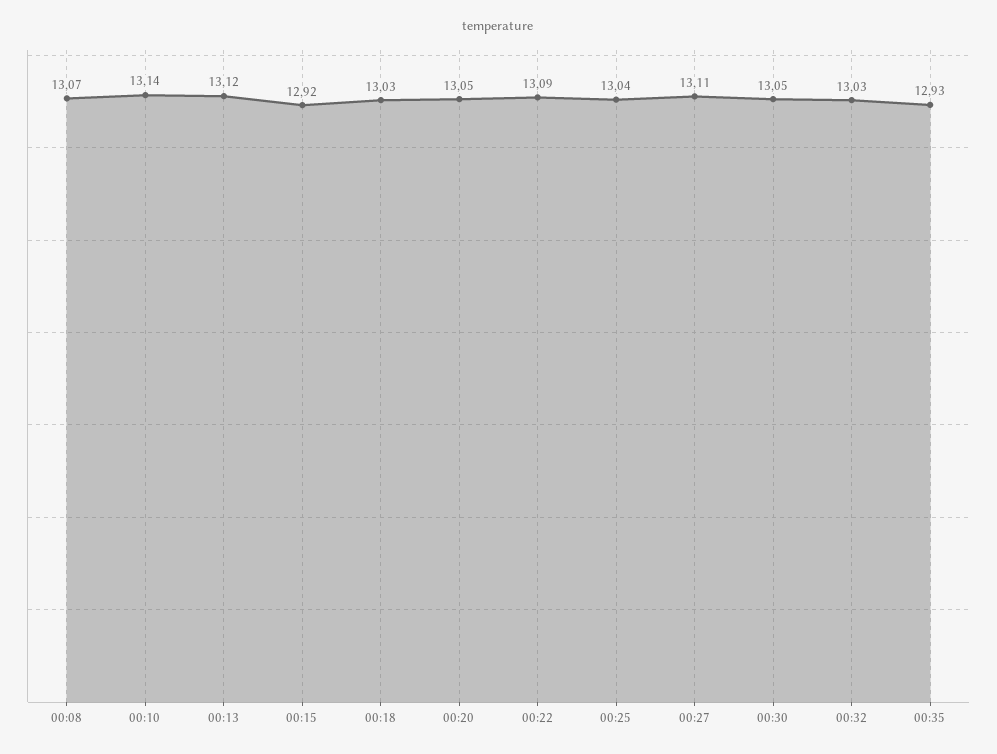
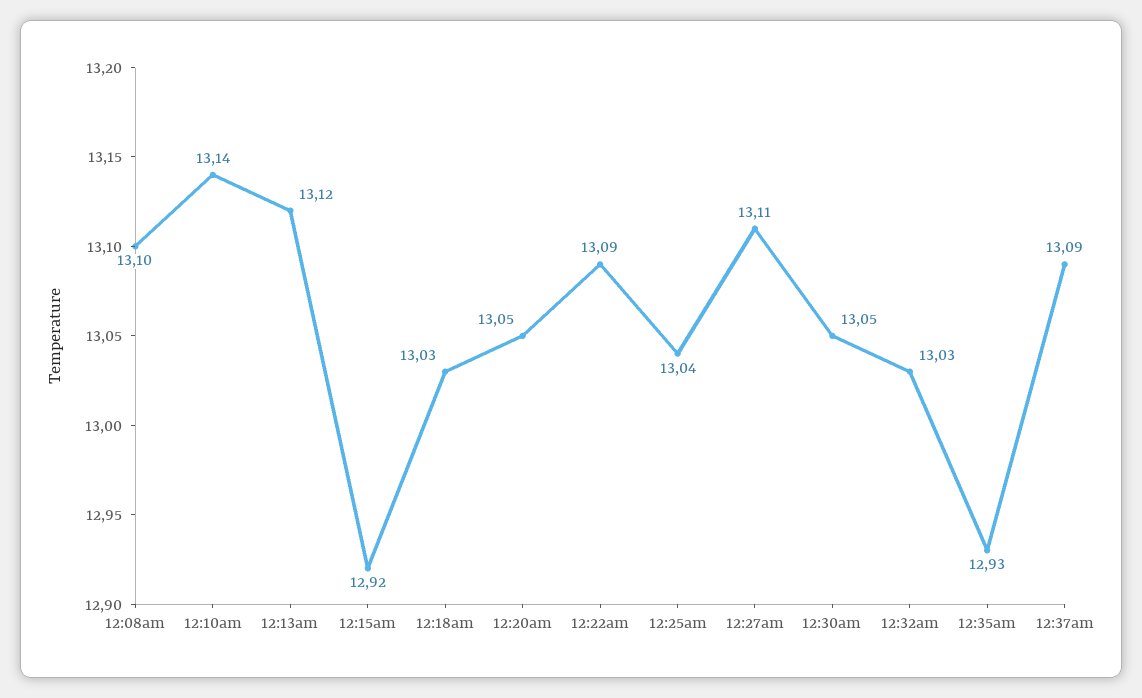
00:08: 13.07 -> 13.1
12:37am: none -> 13.09

